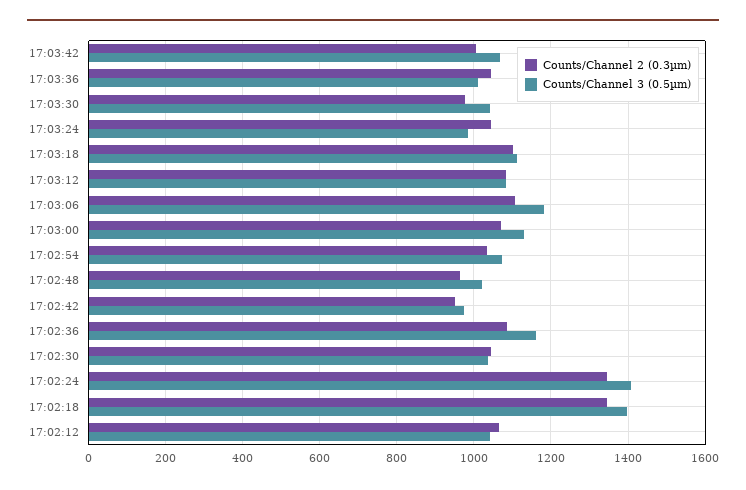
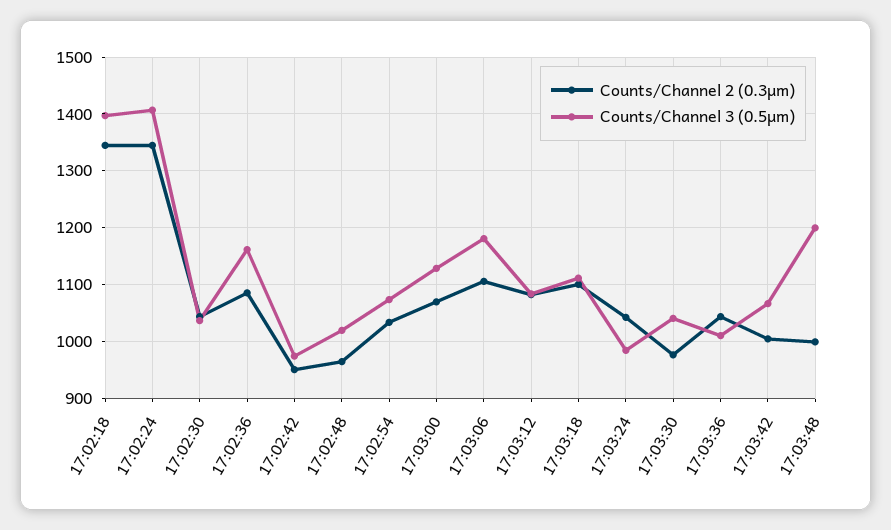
Counts/Channel 2 (0.3µm), 17:02:12: 1060 -> none
Counts/Channel 3 (0.5µm), 17:02:12: 1040 -> none
Counts/Channel 2 (0.3µm), 17:03:48: none -> 1000
Counts/Channel 3 (0.5µm), 17:03:48: none -> 1200

